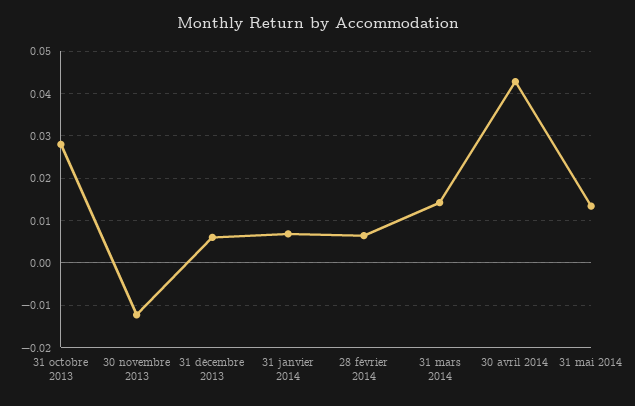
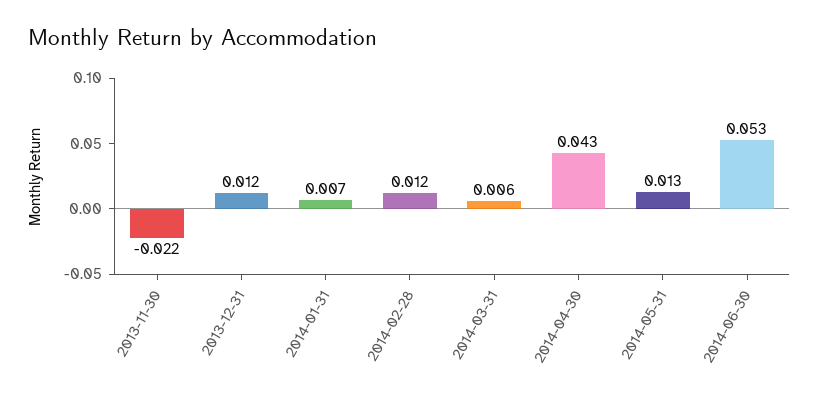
31 octobre 2013: 0.028 -> none
30 novembre 2013: -0.012 -> -0.022
31 décembre 2013: 0.006 -> 0.012
28 février 2014: 0.006 -> 0.012
31 mars 2014: 0.014 -> 0.006
2014-06-30: none -> 0.053

